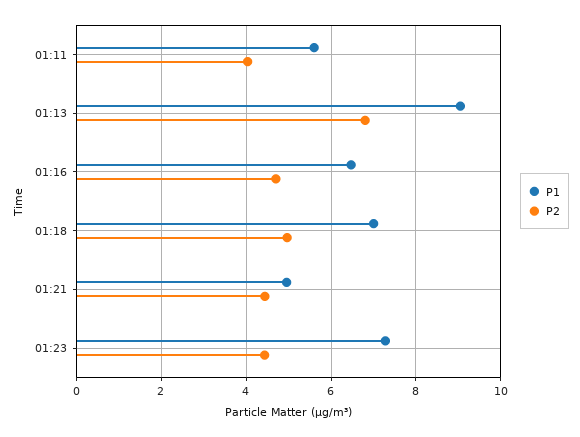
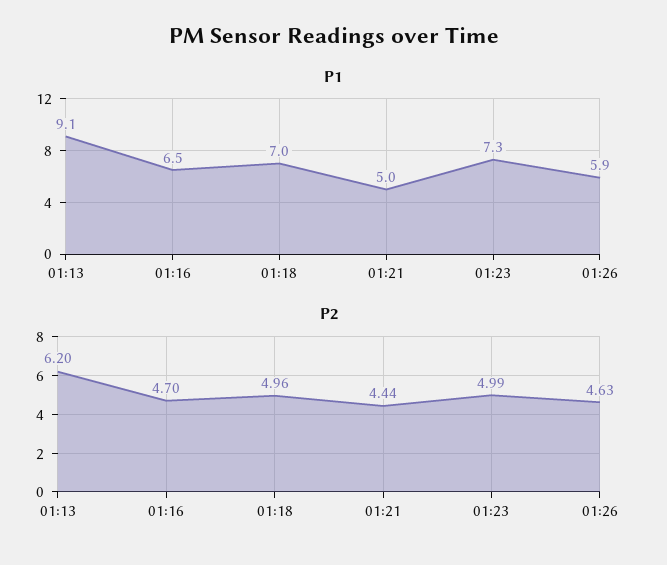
P1, 01:11: 5.6 -> none
P2, 01:11: 4 -> none
P2, 01:13: 6.8 -> 6.2
P2, 01:23: 4.4 -> 4.99
P1, 01:26: none -> 5.9
P2, 01:26: none -> 4.63

